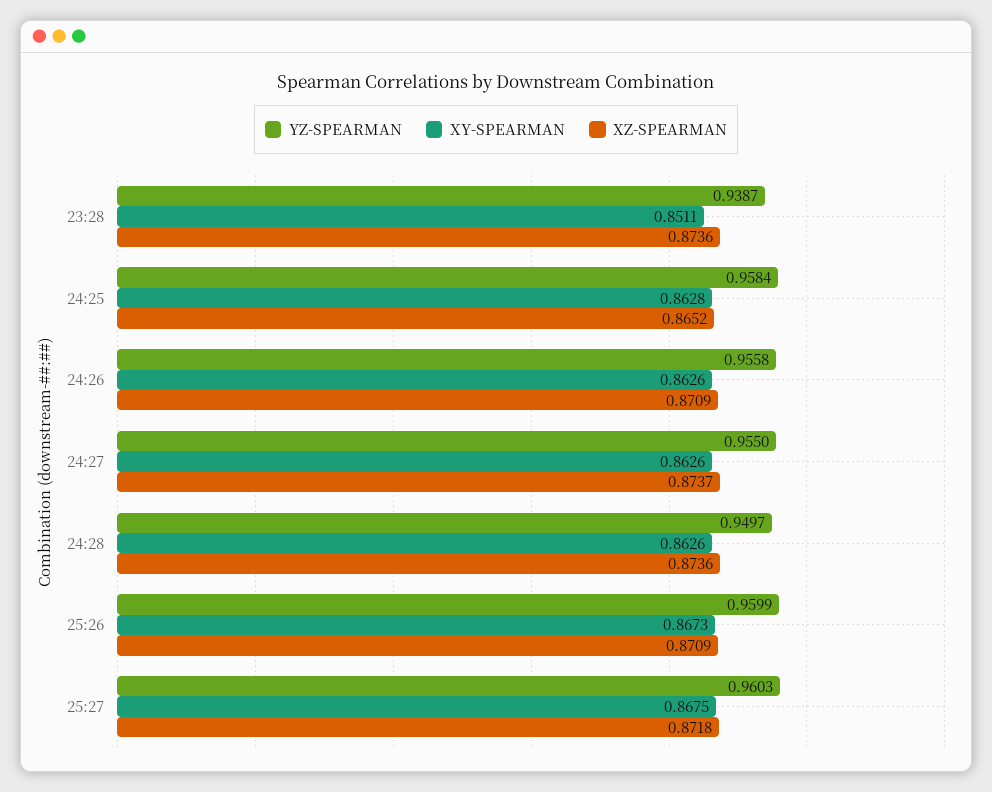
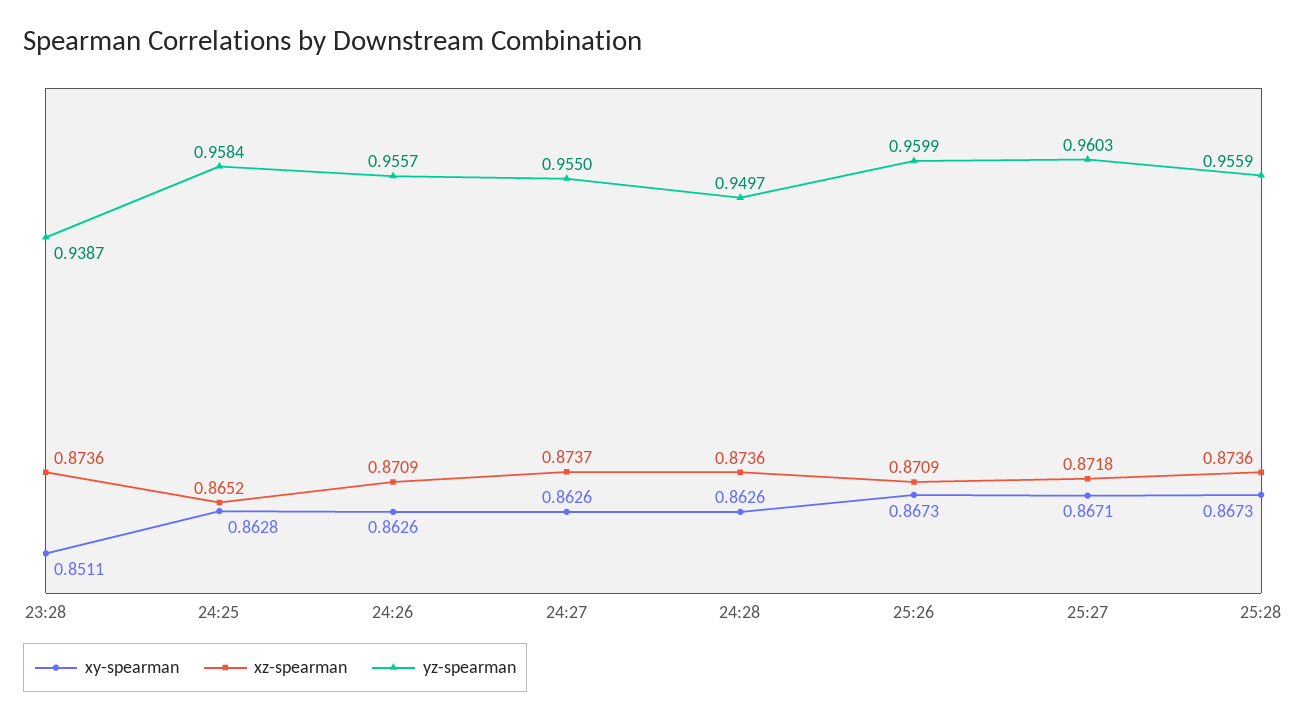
YZ-SPEARMAN, 24:26: 0.9558 -> 0.9557
XY-SPEARMAN, 25:27: 0.8675 -> 0.8671
XY-SPEARMAN, 25:28: none -> 0.8673
XZ-SPEARMAN, 25:28: none -> 0.8736
YZ-SPEARMAN, 25:28: none -> 0.9559

